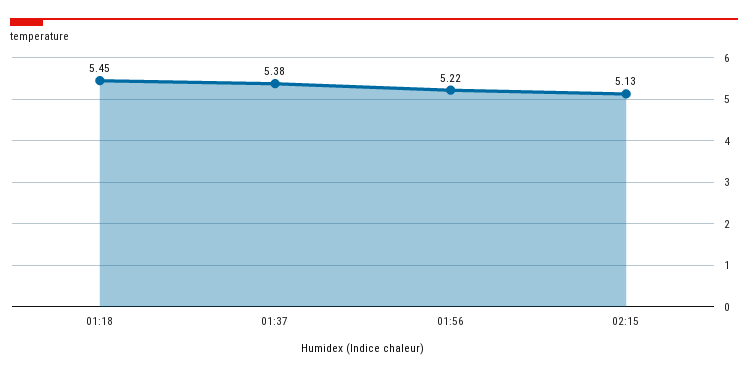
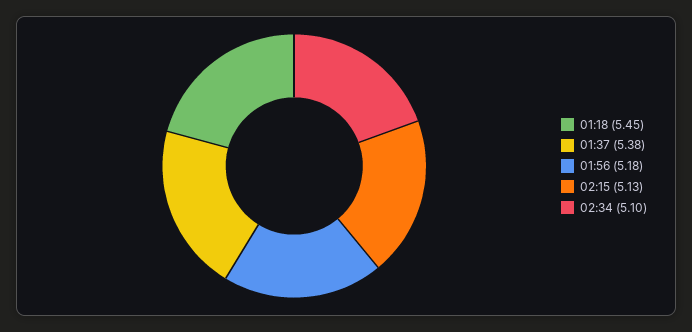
01:56: 5.22 -> 5.18
02:34: none -> 5.1

